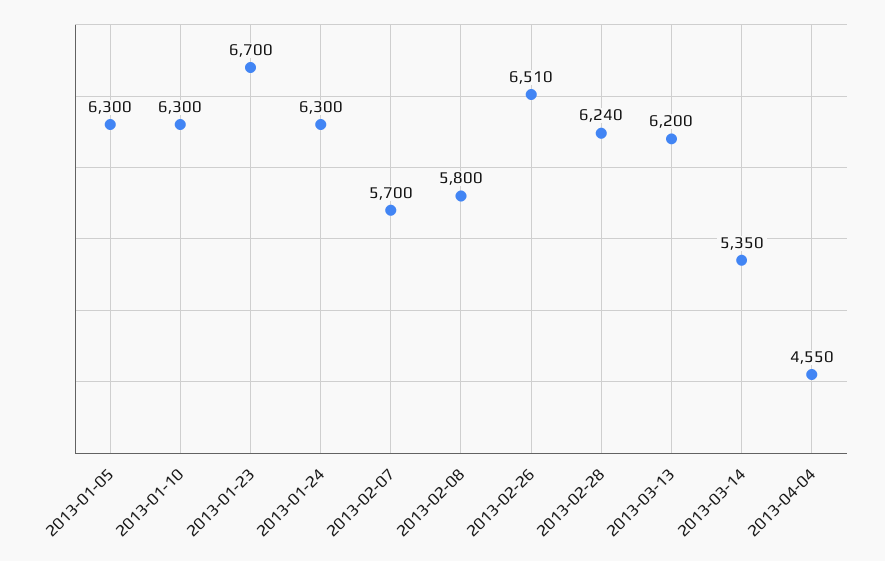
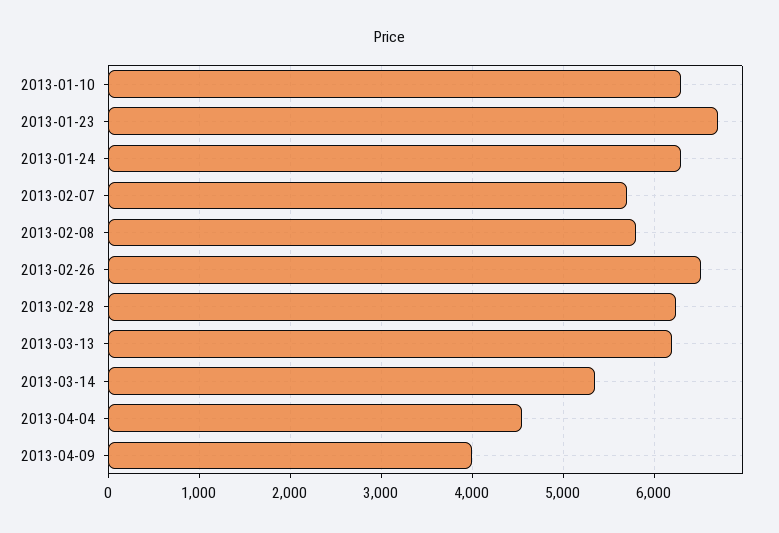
2013-01-05: 6300 -> none
2013-04-09: none -> 4000

